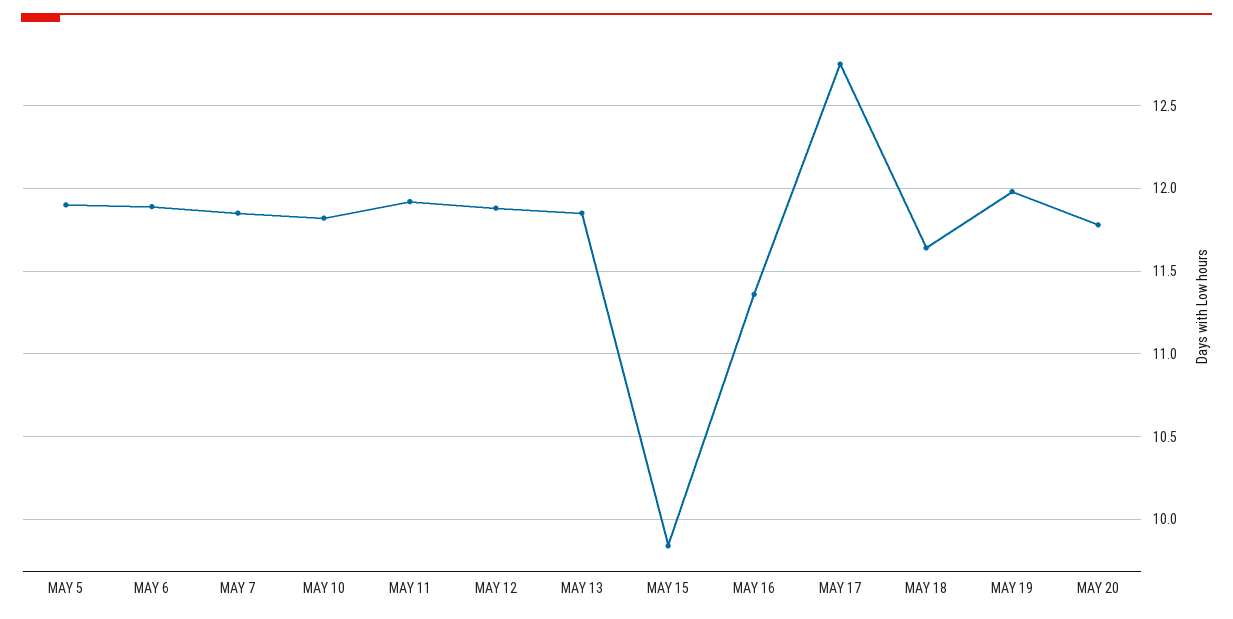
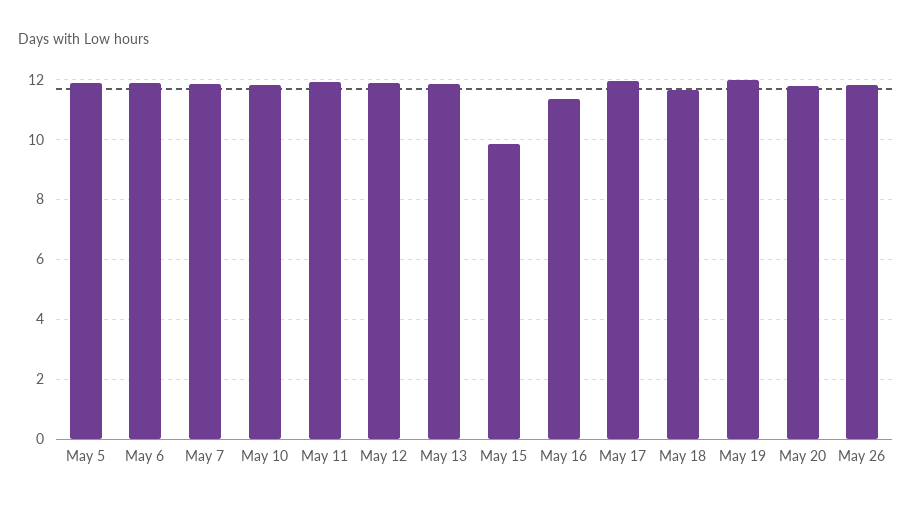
MAY 17: 12.75 -> 12
May 26: none -> 11.75

